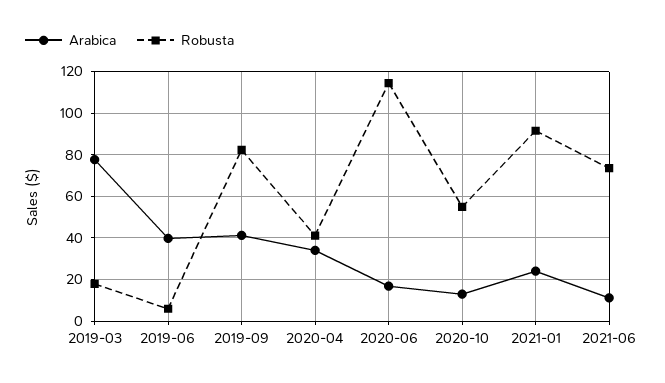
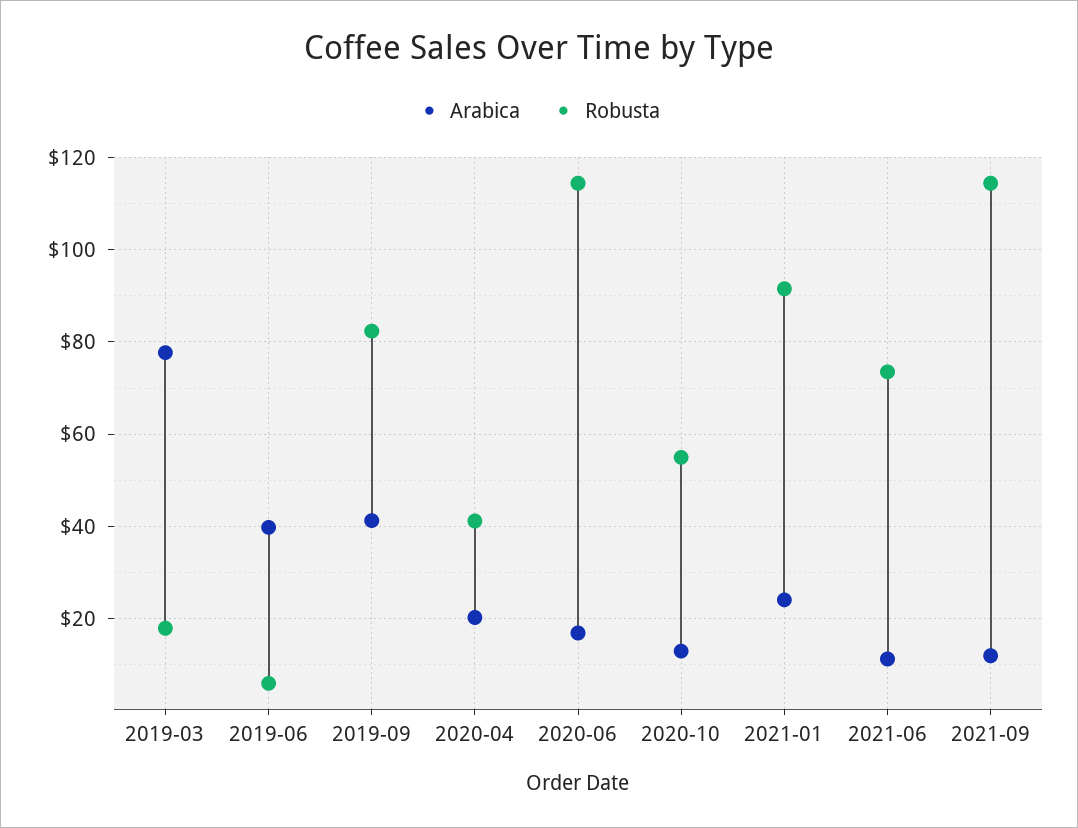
Arabica, 2020-04: 35 -> 20
Arabica, 2021-09: none -> 12
Robusta, 2021-09: none -> 114

